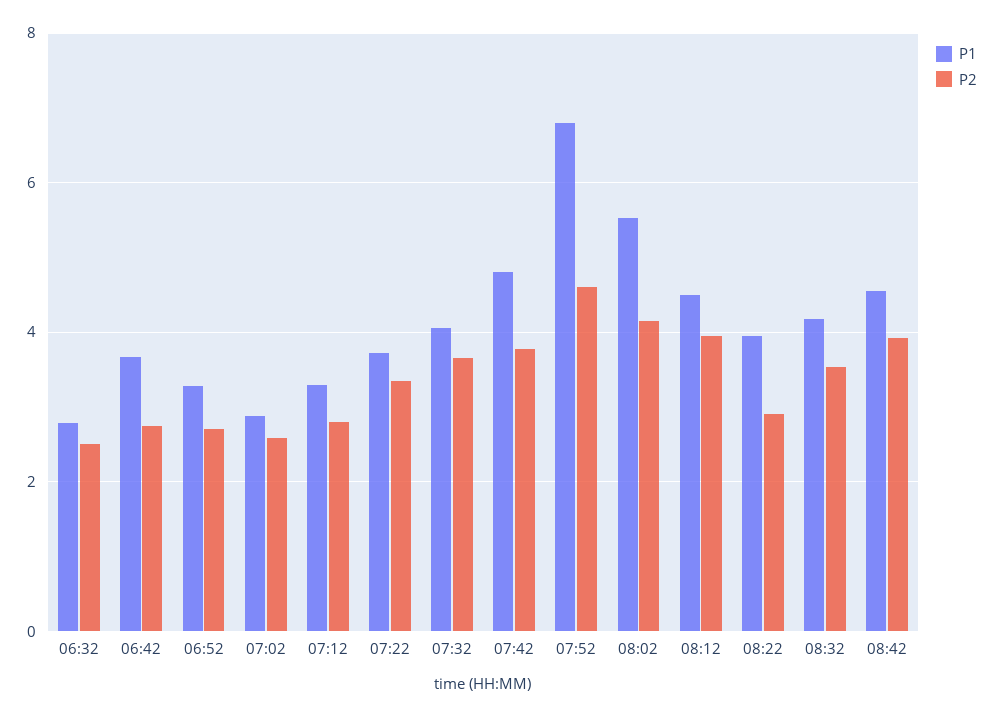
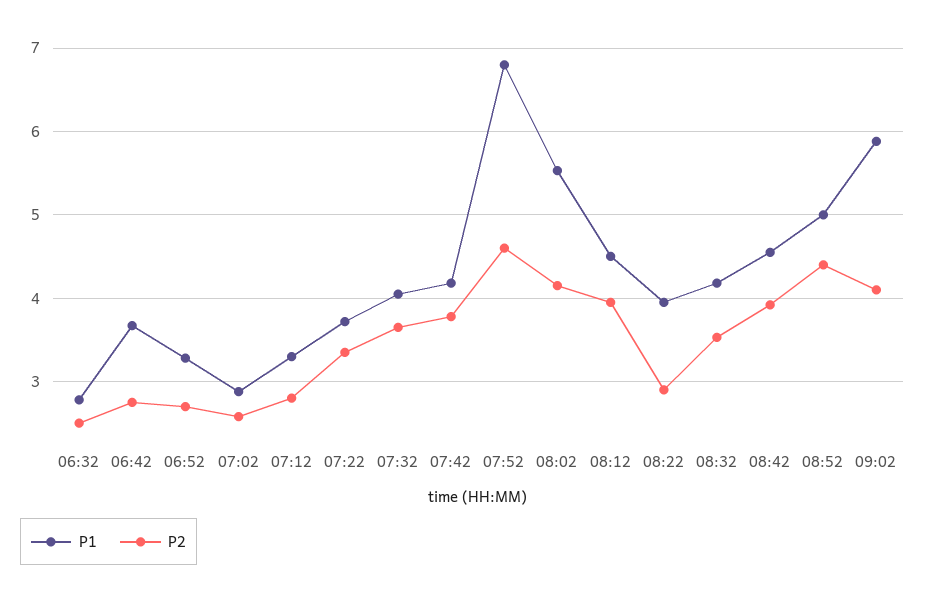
P1, 07:42: 4.8 -> 4.2
P1, 08:52: none -> 5
P2, 08:52: none -> 4.4
P1, 09:02: none -> 5.9
P2, 09:02: none -> 4.1

